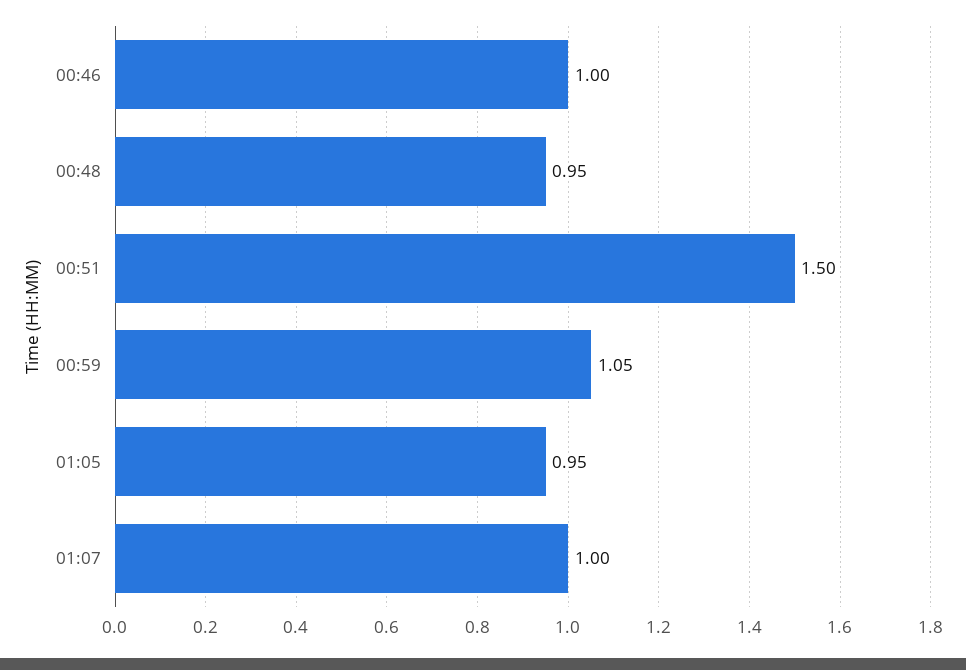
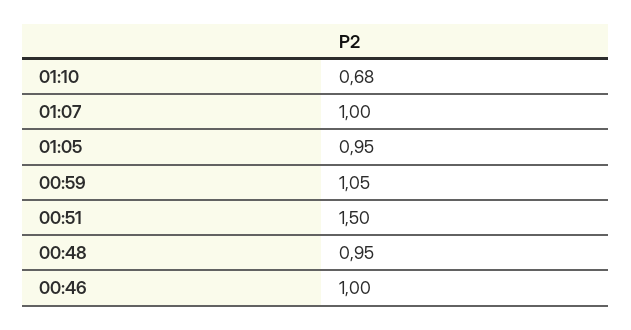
01:10: none -> 0.68

